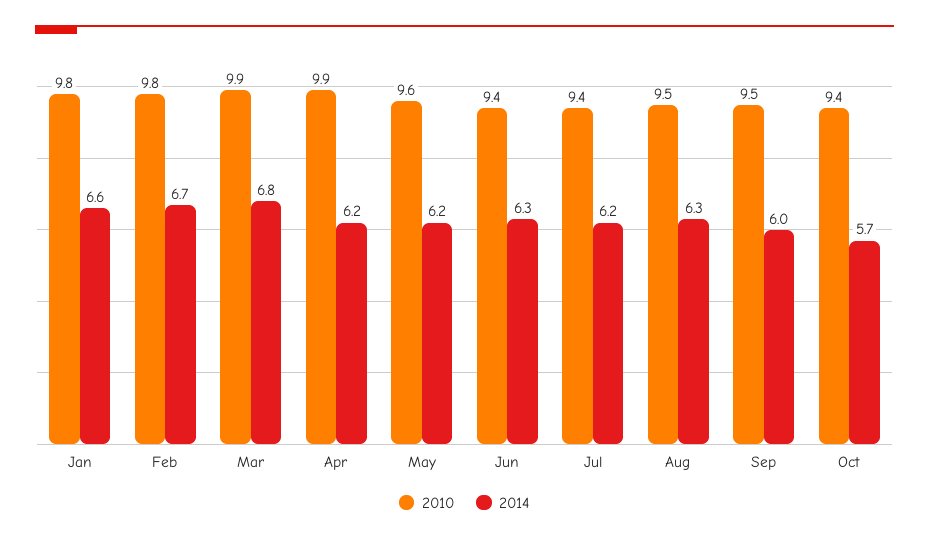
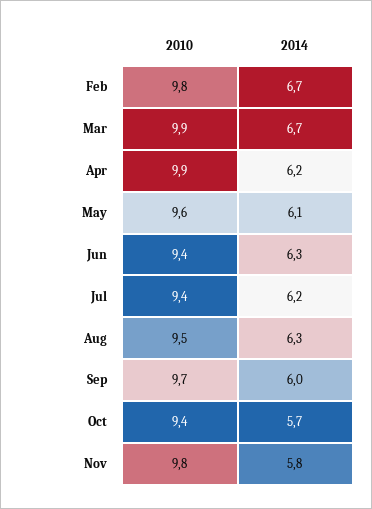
2010, Jan: 9.8 -> none
2014, Jan: 6.6 -> none
2014, Mar: 6.8 -> 6.7
2014, May: 6.2 -> 6.1
2010, Sep: 9.5 -> 9.7
2010, Nov: none -> 9.8
2014, Nov: none -> 5.8

